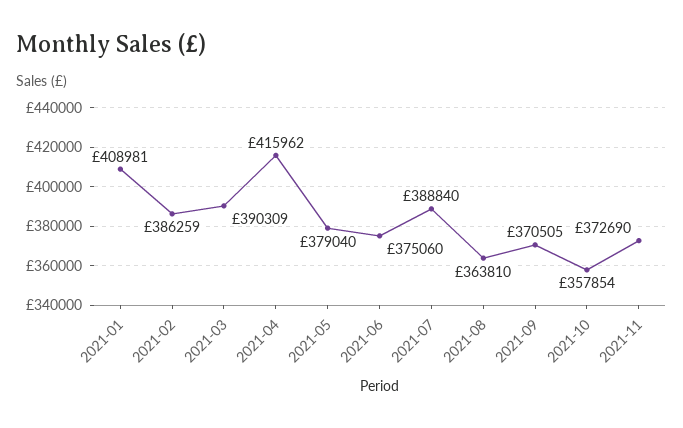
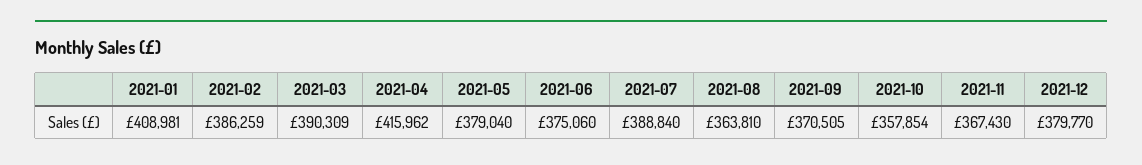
2021-11: 372690 -> 367430
2021-12: none -> 379770

